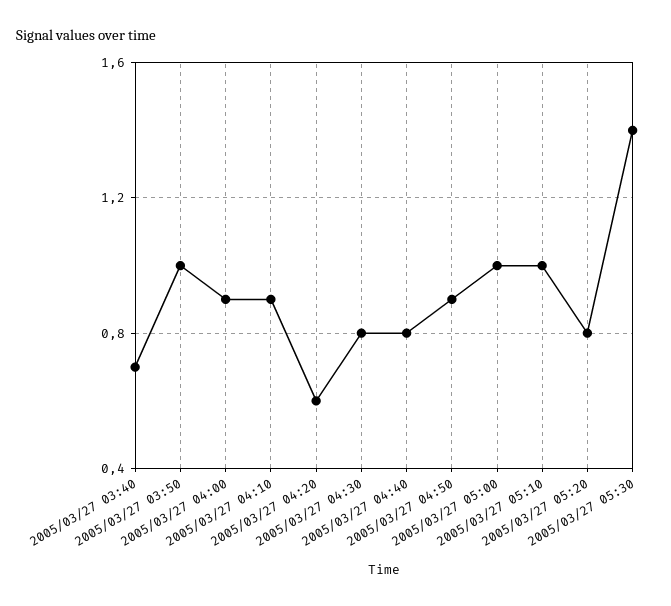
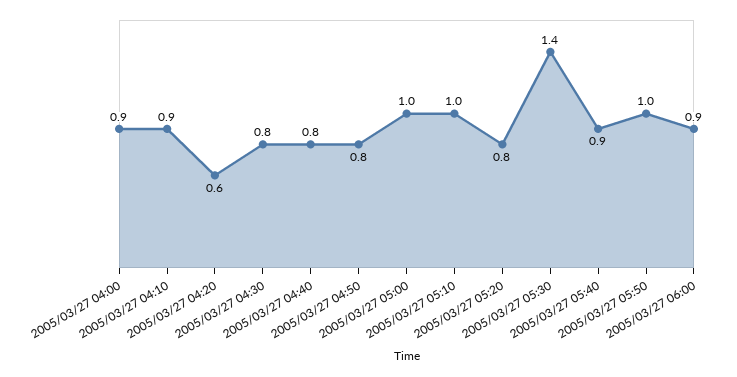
2005/03/27 03:40: 0.7 -> none
2005/03/27 03:50: 1 -> none
2005/03/27 04:50: 0.9 -> 0.8
2005/03/27 05:40: none -> 0.9
2005/03/27 05:50: none -> 1
2005/03/27 06:00: none -> 0.9

